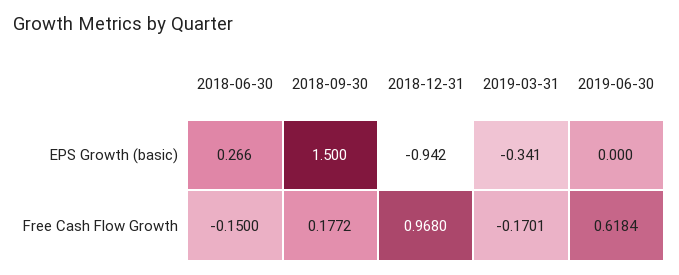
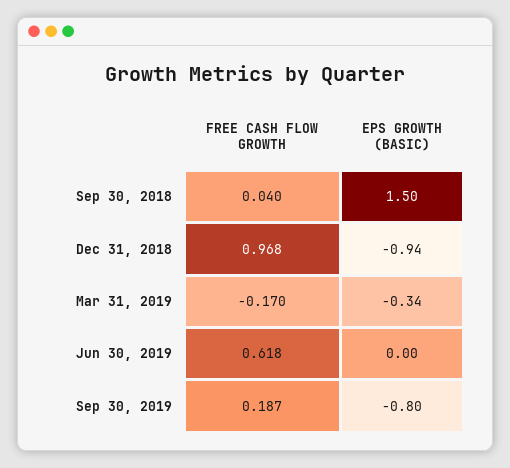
2018-06-30, EPS Growth (basic): 0.266 -> none
2018-06-30, Free Cash Flow Growth: -0.15 -> none
2018-09-30, Free Cash Flow Growth: 0.1772 -> 0.04
Sep 30, 2019, Free Cash Flow Growth: none -> 0.187
Sep 30, 2019, EPS Growth (basic): none -> -0.8

